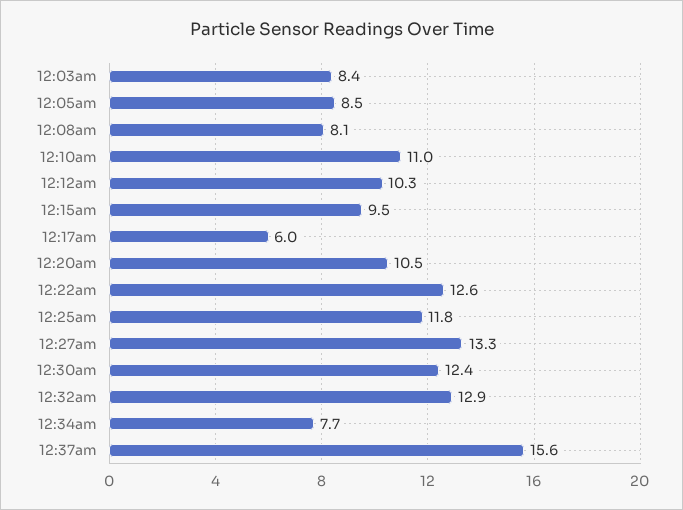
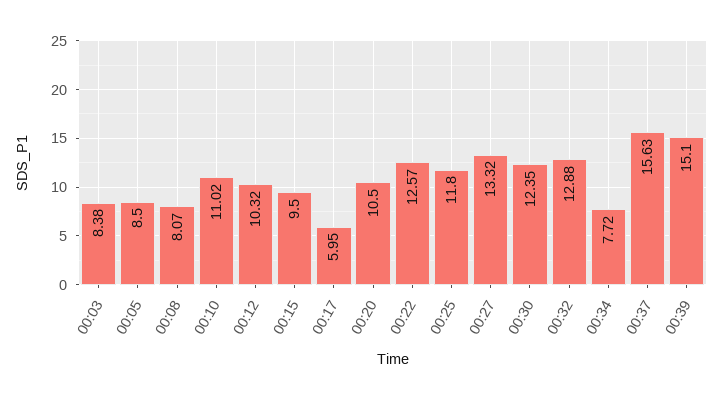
00:39: none -> 15.1

